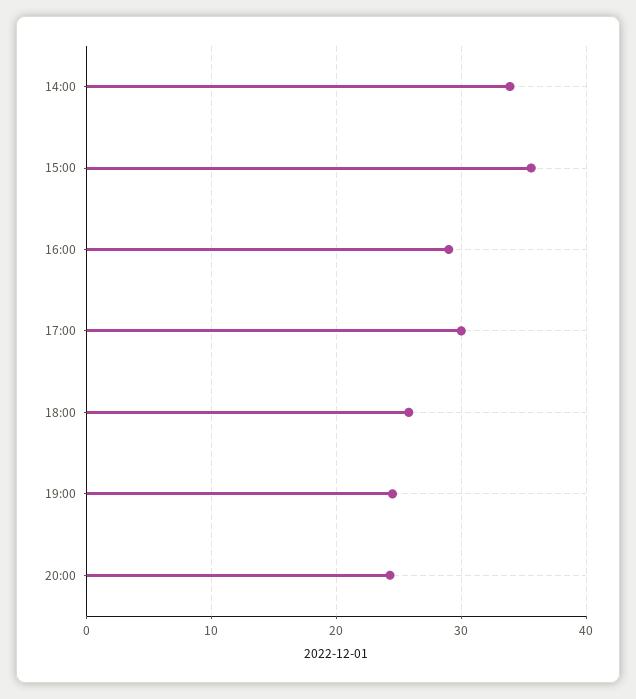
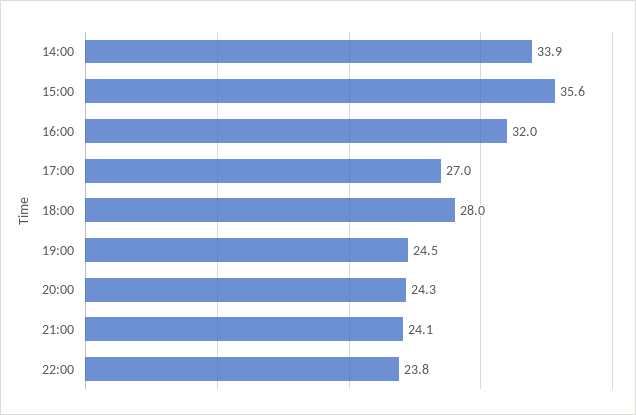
16:00: 29 -> 32
17:00: 30 -> 27
18:00: 26 -> 28
21:00: none -> 24.1
22:00: none -> 23.8

